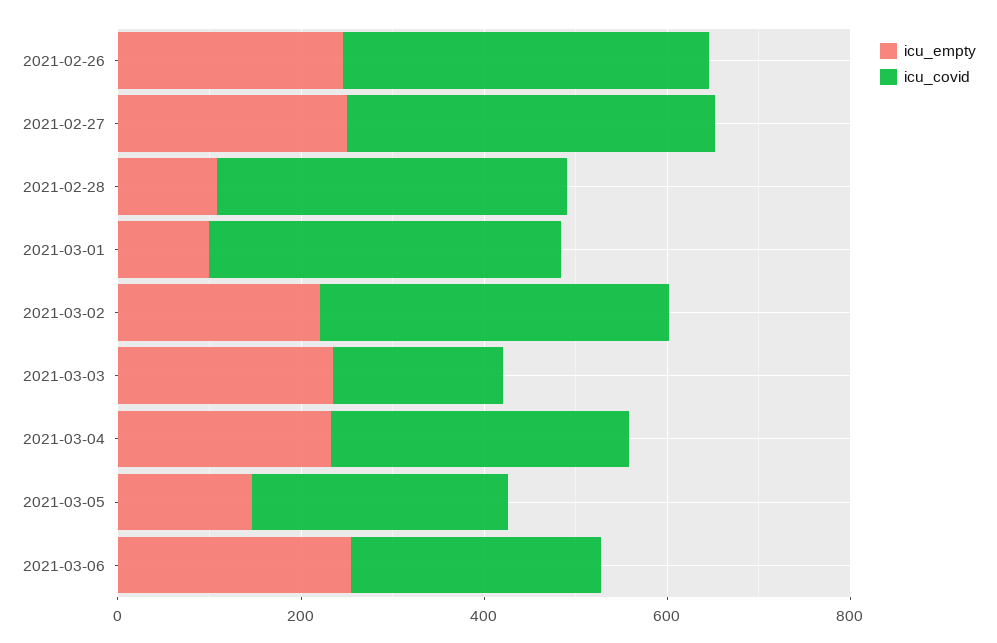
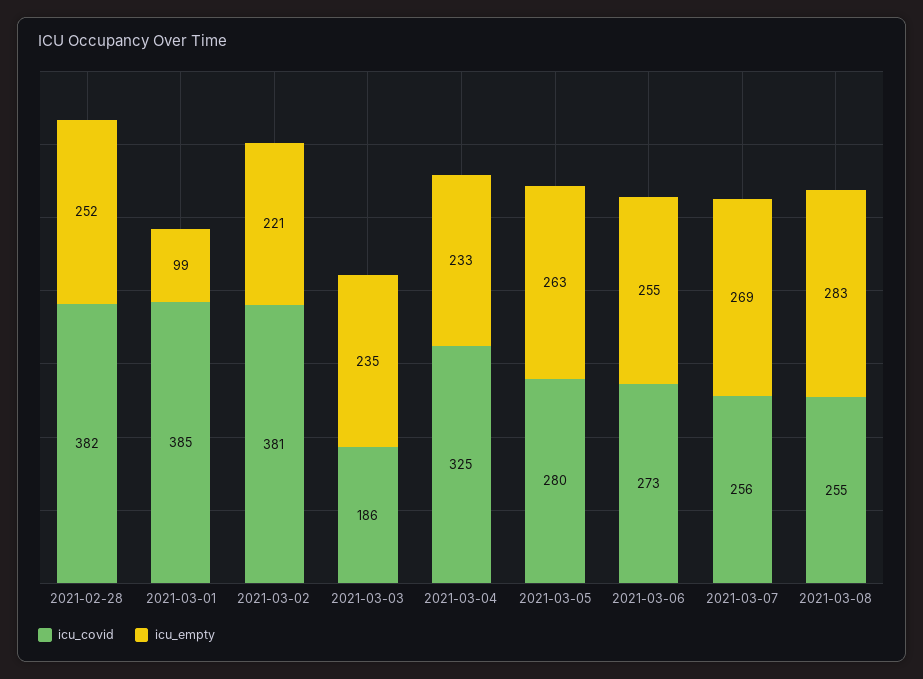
icu_empty, 2021-02-26: 250 -> none
icu_covid, 2021-02-26: 400 -> none
icu_empty, 2021-02-27: 250 -> none
icu_covid, 2021-02-27: 400 -> none
icu_empty, 2021-02-28: 100 -> 252
icu_empty, 2021-03-05: 150 -> 263
icu_covid, 2021-03-07: none -> 256
icu_empty, 2021-03-07: none -> 269
icu_covid, 2021-03-08: none -> 255
icu_empty, 2021-03-08: none -> 283

